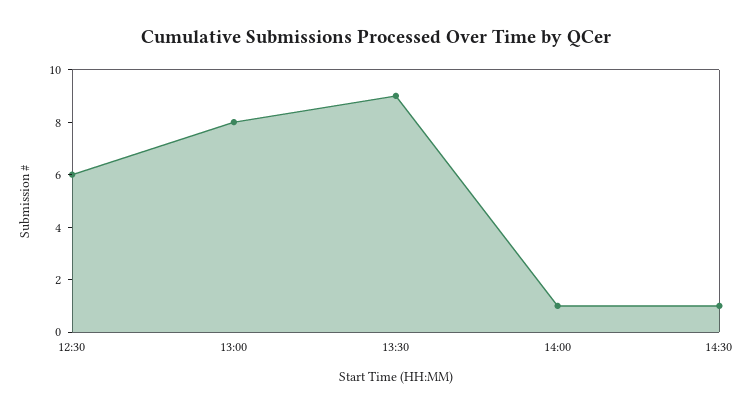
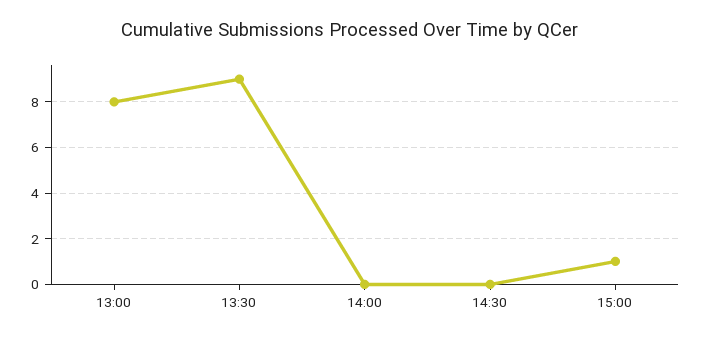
12:30: 6 -> none
14:00: 1 -> 0
14:30: 1 -> 0
15:00: none -> 1

